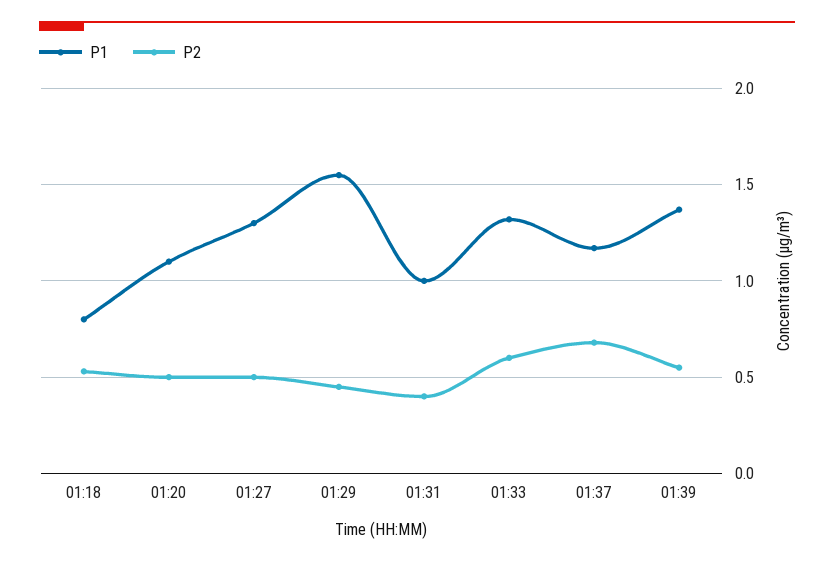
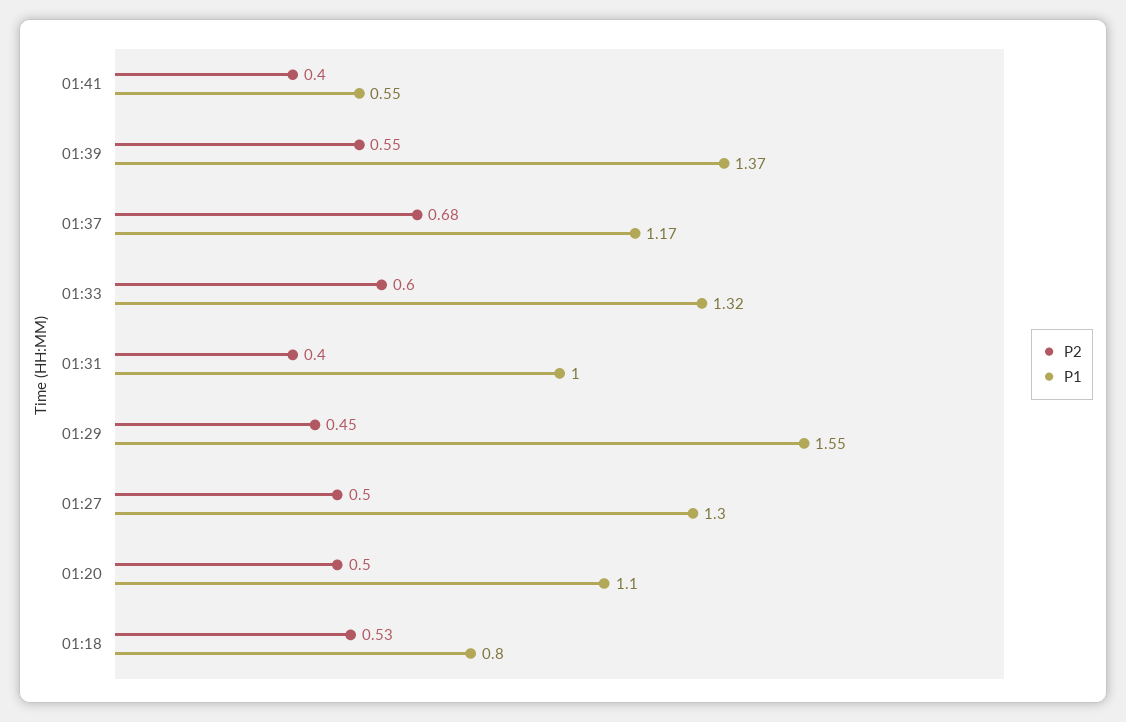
P2, 01:41: none -> 0.4
P1, 01:41: none -> 0.55

